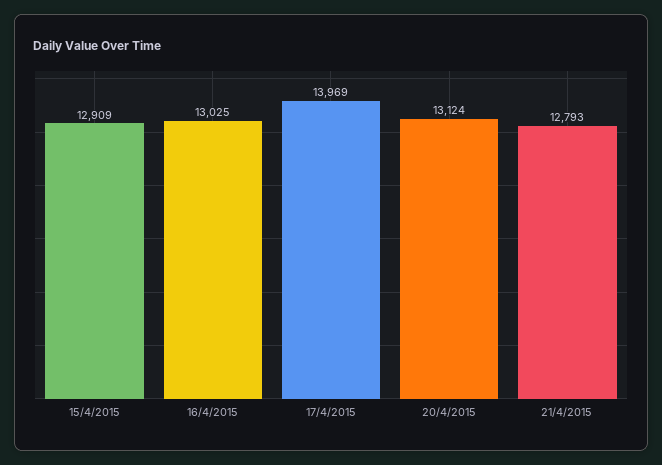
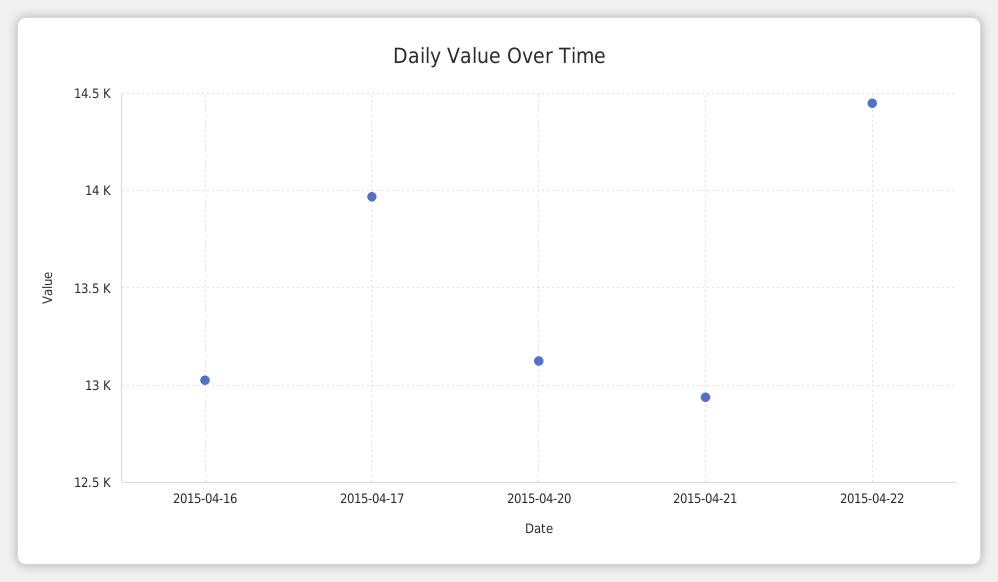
15/4/2015: 12909 -> none
21/4/2015: 12793 -> 12950
2015-04-22: none -> 14450

